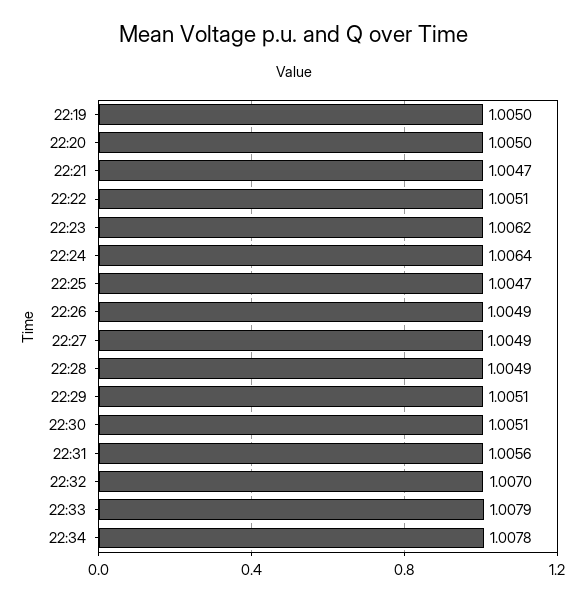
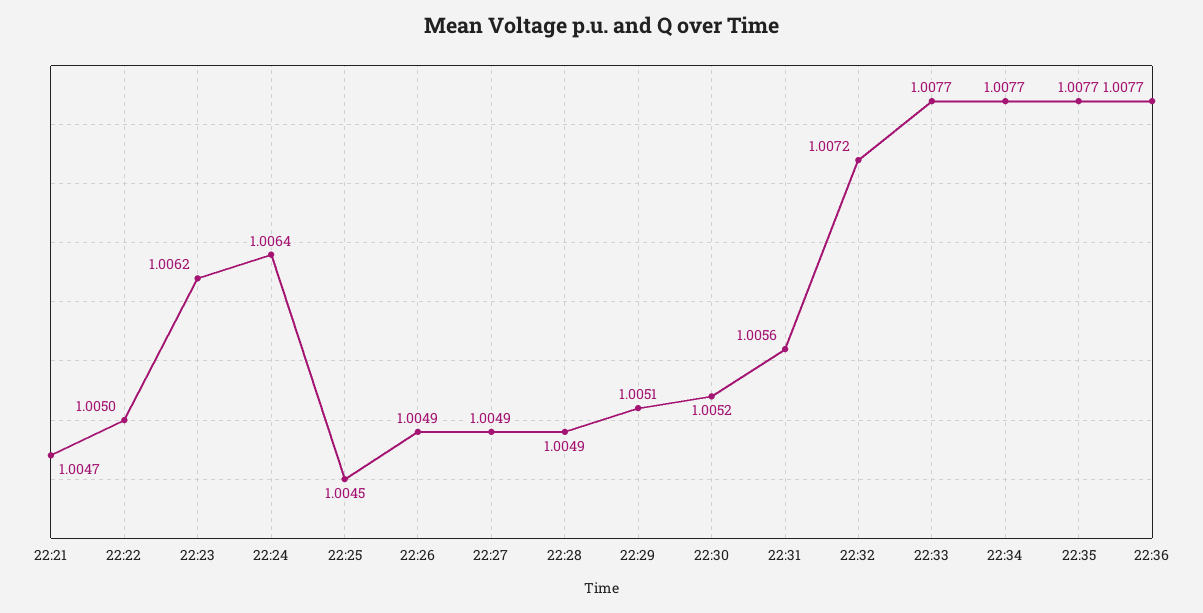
22:19: 1.005 -> none
22:20: 1.005 -> none
22:22: 1.0051 -> 1.005
22:25: 1.0047 -> 1.0045
22:30: 1.0051 -> 1.0052
22:32: 1.007 -> 1.0072
22:33: 1.0079 -> 1.0077
22:34: 1.0078 -> 1.0077
22:35: none -> 1.0077
22:36: none -> 1.0077

